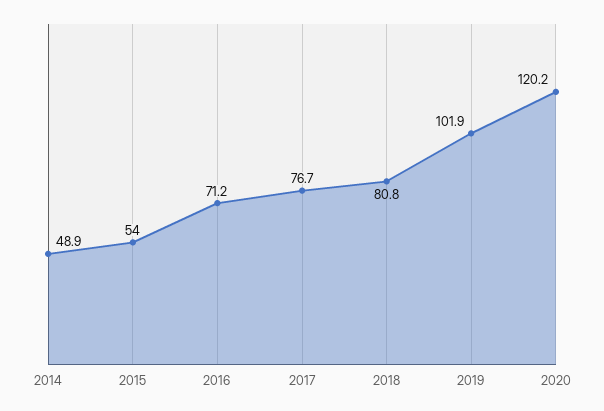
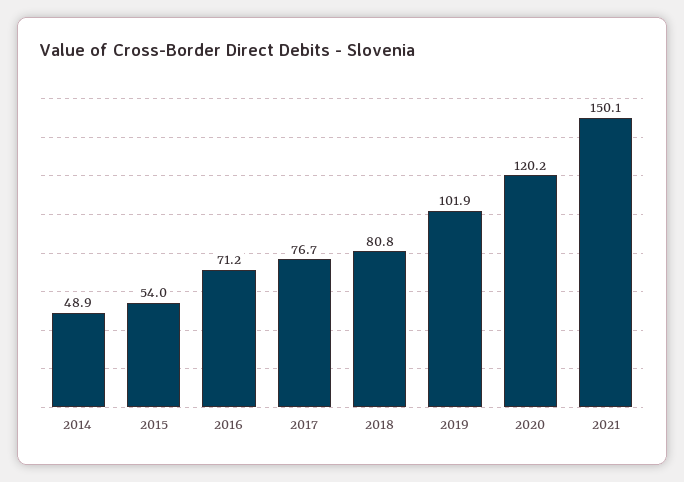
2021: none -> 150.1

